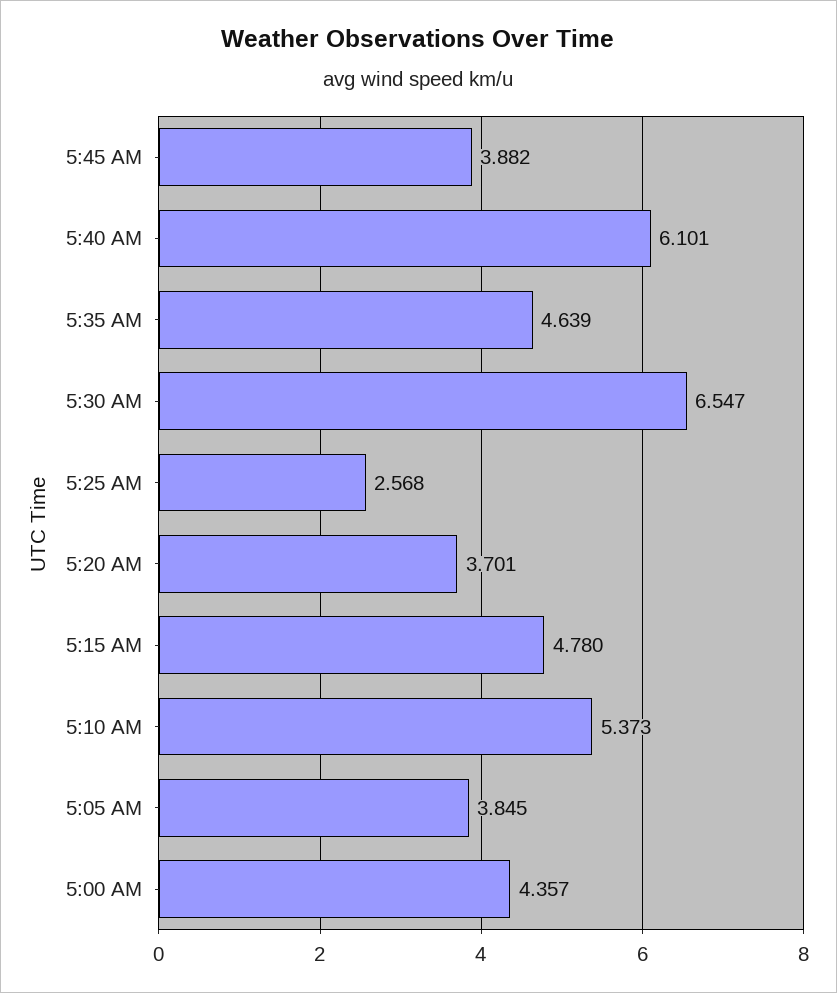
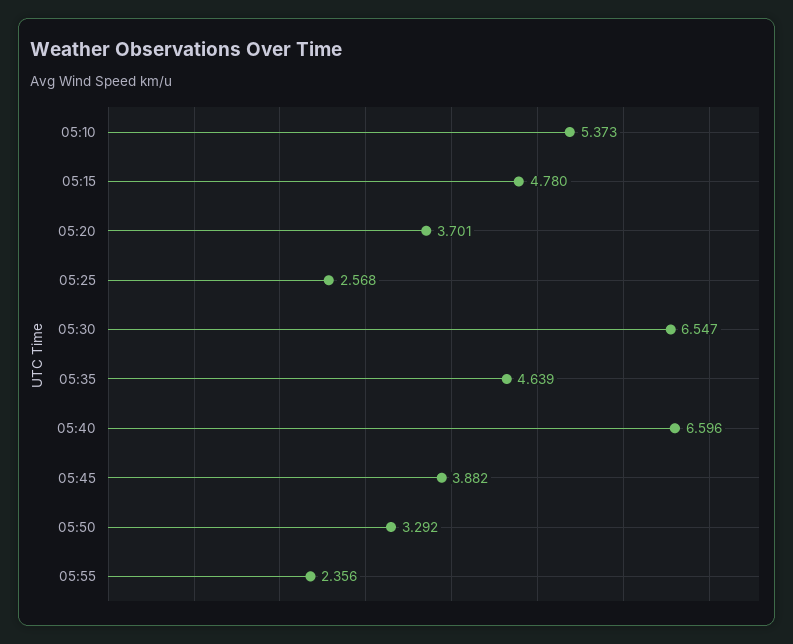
5:40 AM: 6.101 -> 6.596
5:05 AM: 3.845 -> none
5:00 AM: 4.357 -> none
05:50: none -> 3.292
05:55: none -> 2.356

